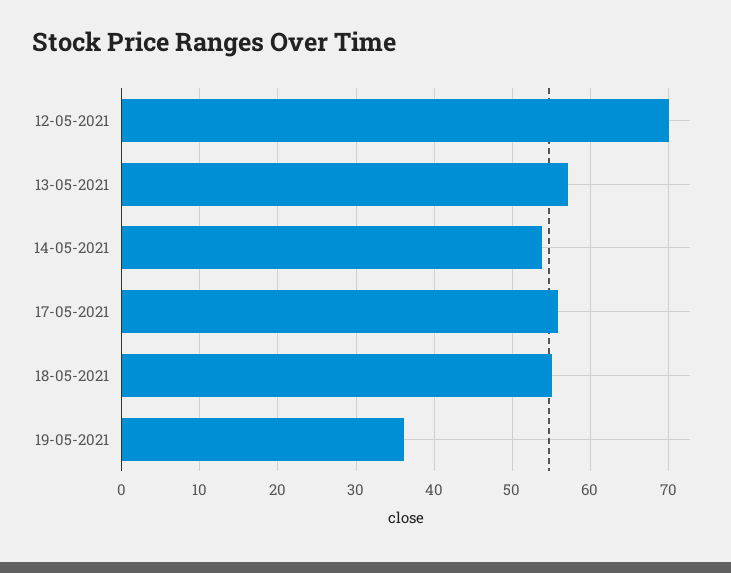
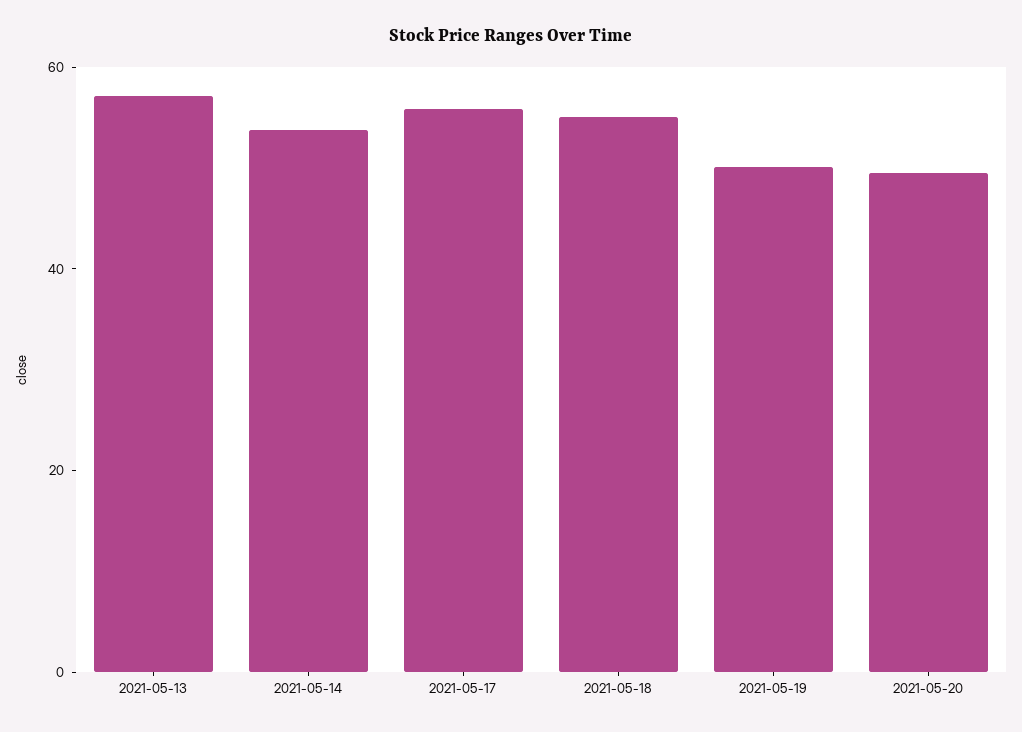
12-05-2021: 70 -> none
19-05-2021: 36 -> 50
2021-05-20: none -> 50

